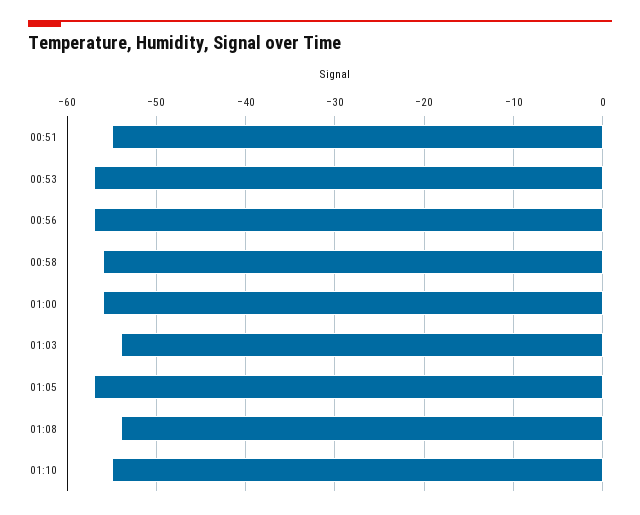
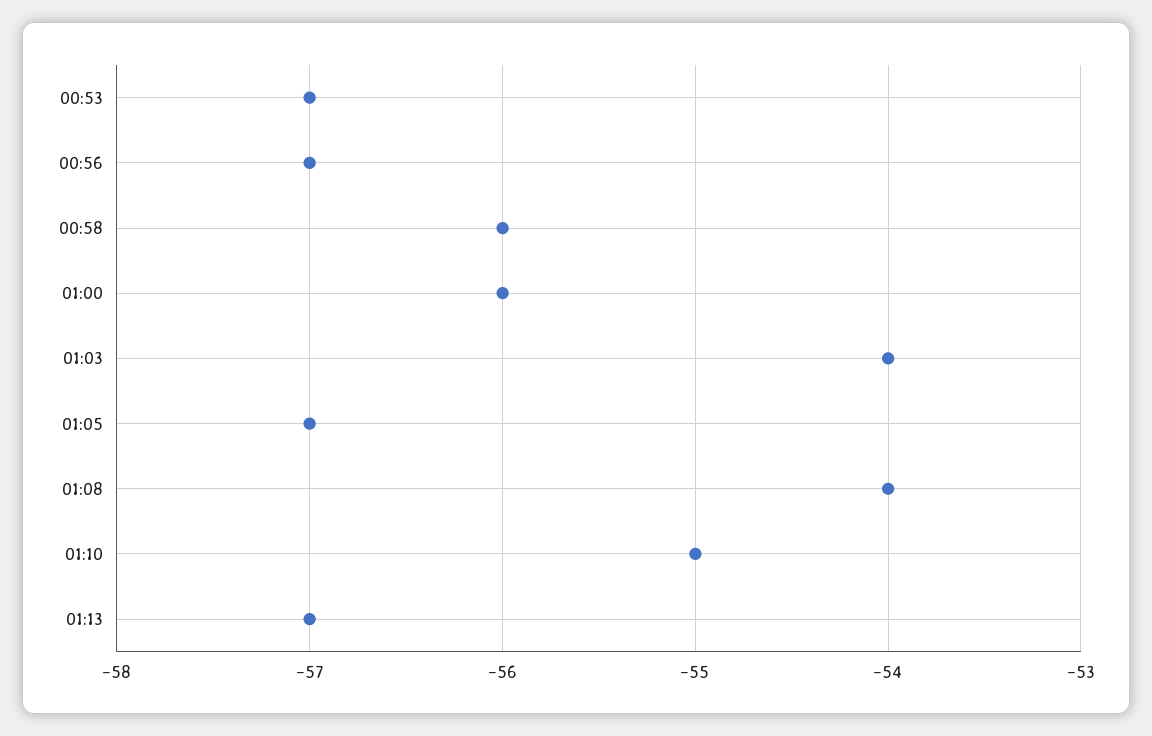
00:51: -55 -> none
01:13: none -> -57

